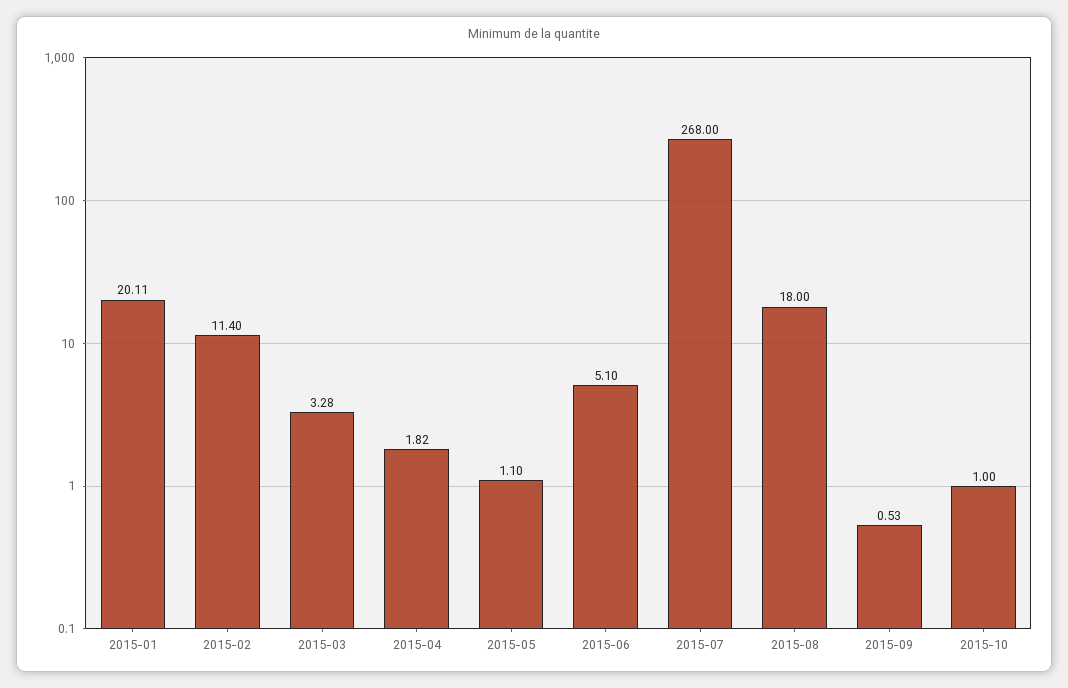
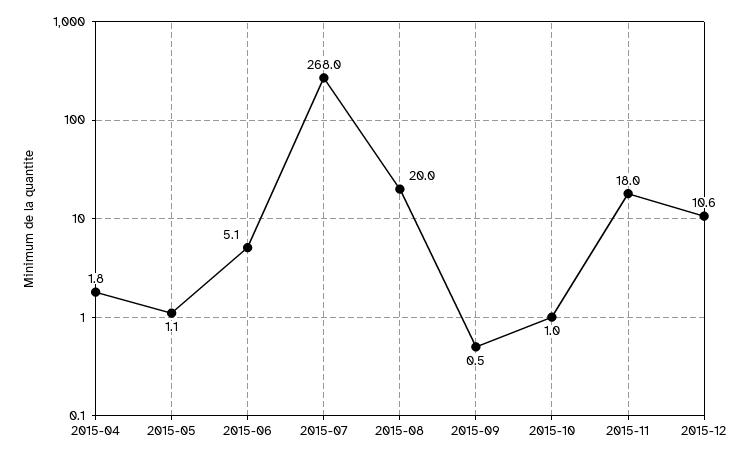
2015-01: 20.11 -> none
2015-02: 11.4 -> none
2015-03: 3.28 -> none
2015-08: 18 -> 20
2015-11: none -> 18
2015-12: none -> 10.6

